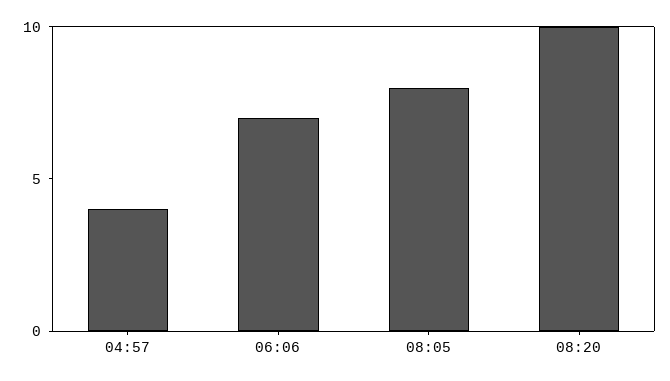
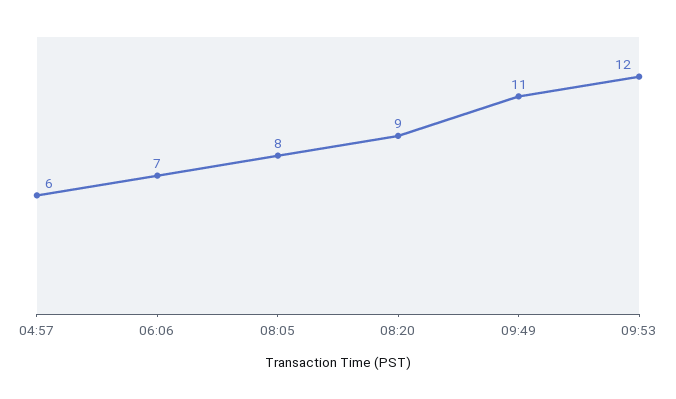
04:57: 4 -> 6
08:20: 10 -> 9
09:49: none -> 11
09:53: none -> 12

